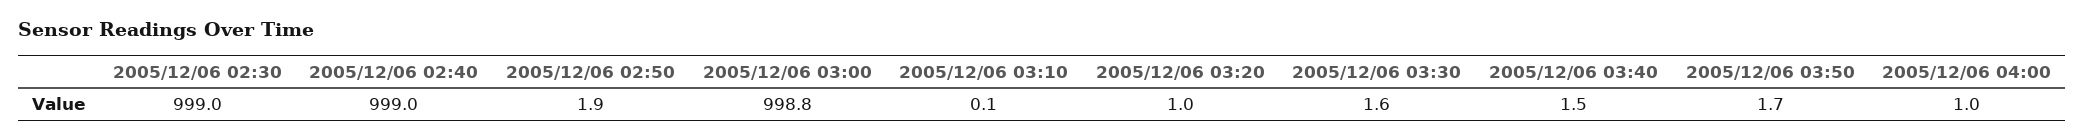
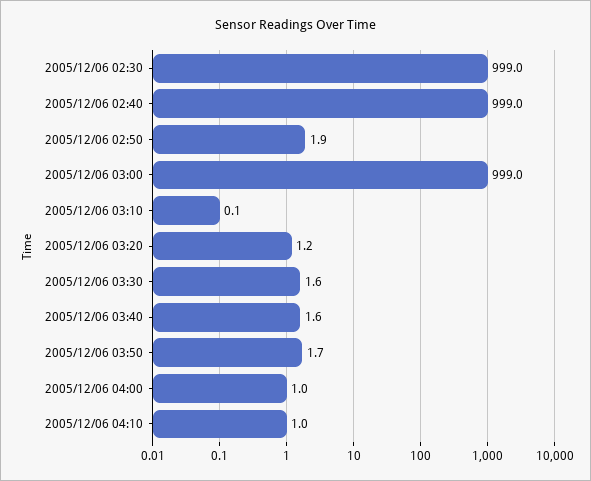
2005/12/06 03:00: 998.8 -> 999
2005/12/06 03:20: 1 -> 1.2
2005/12/06 03:40: 1.5 -> 1.6
2005/12/06 04:10: none -> 1

